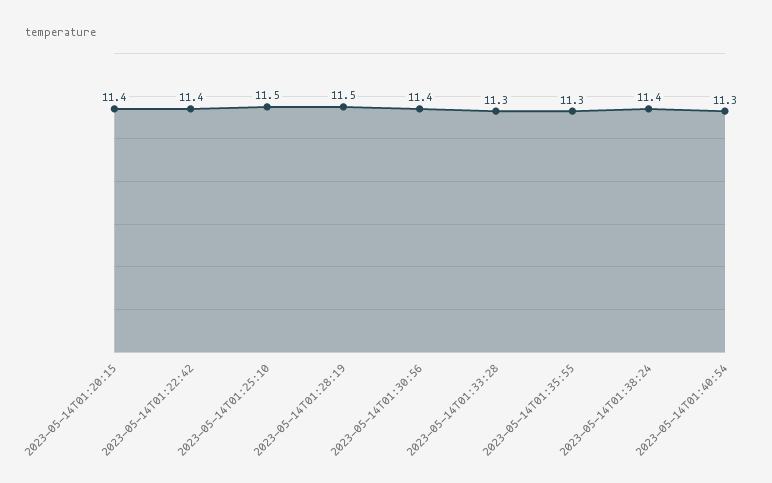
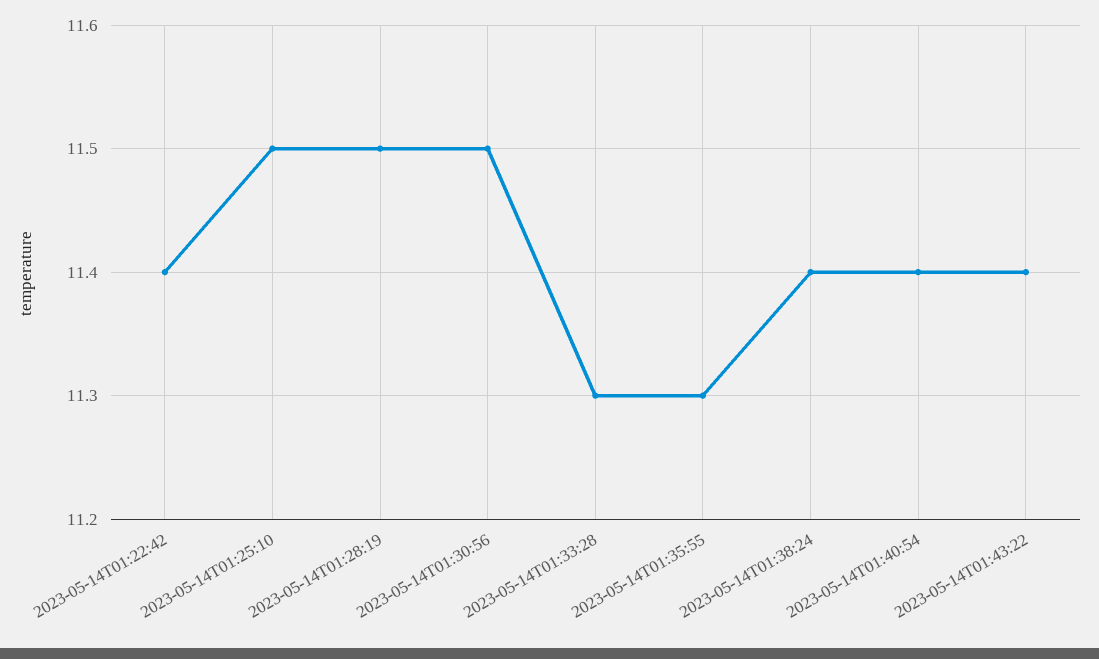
2023-05-14T01:20:15: 11.4 -> none
2023-05-14T01:30:56: 11.4 -> 11.5
2023-05-14T01:40:54: 11.3 -> 11.4
2023-05-14T01:43:22: none -> 11.4

